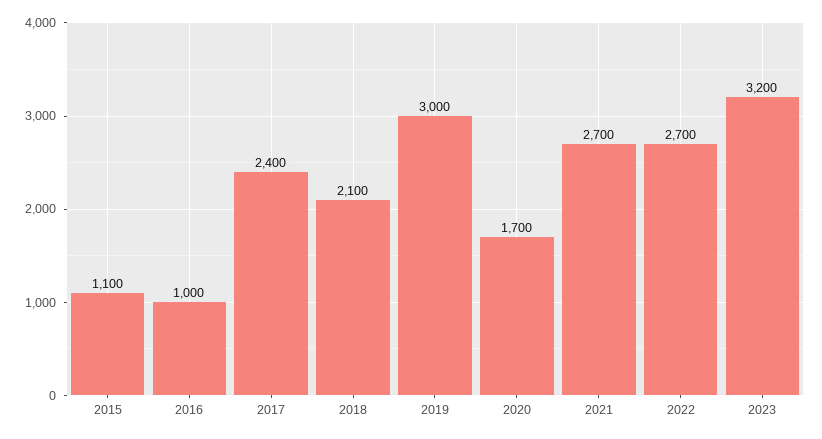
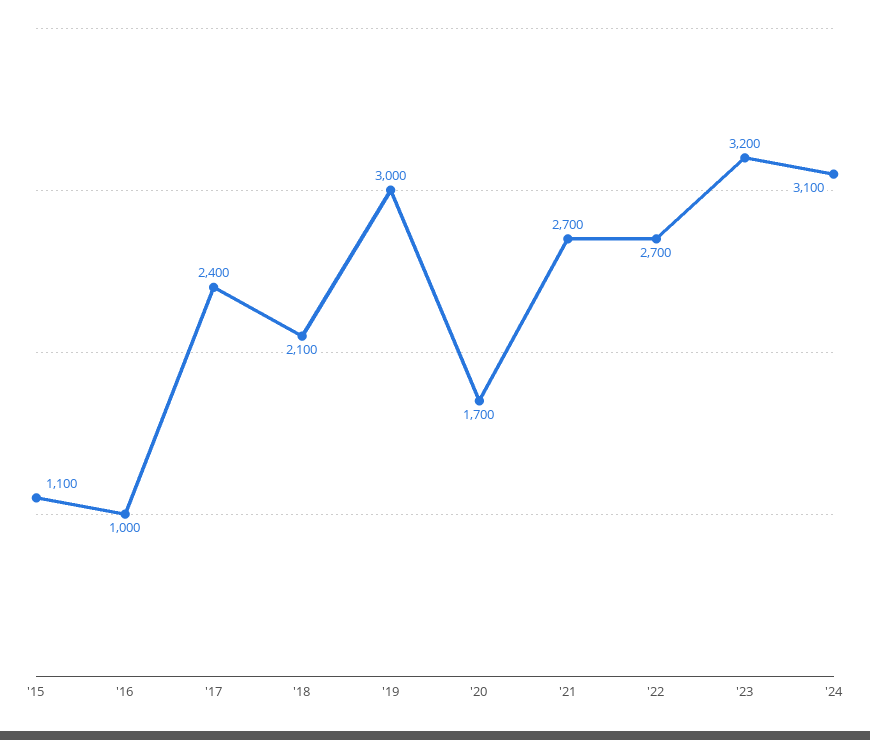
'24: none -> 3100

